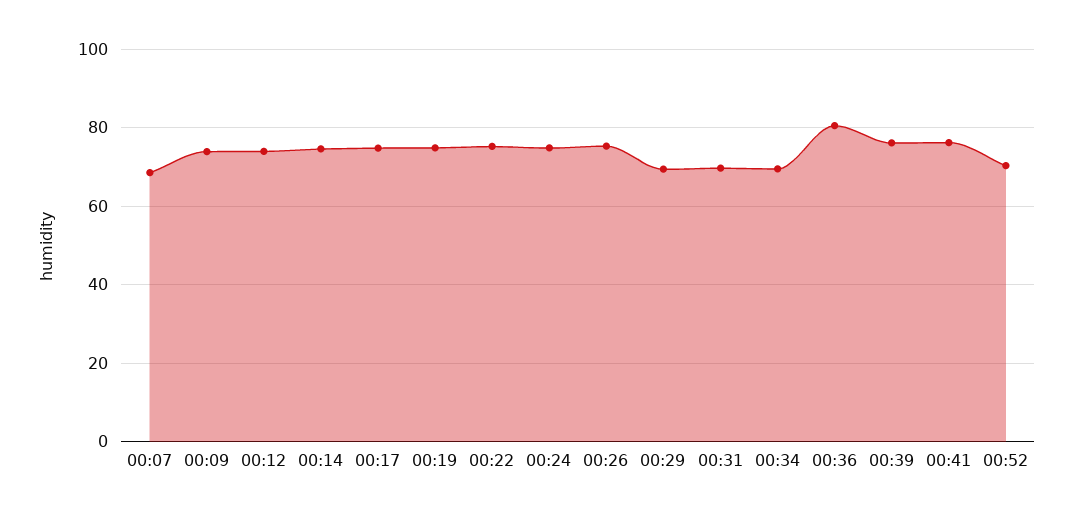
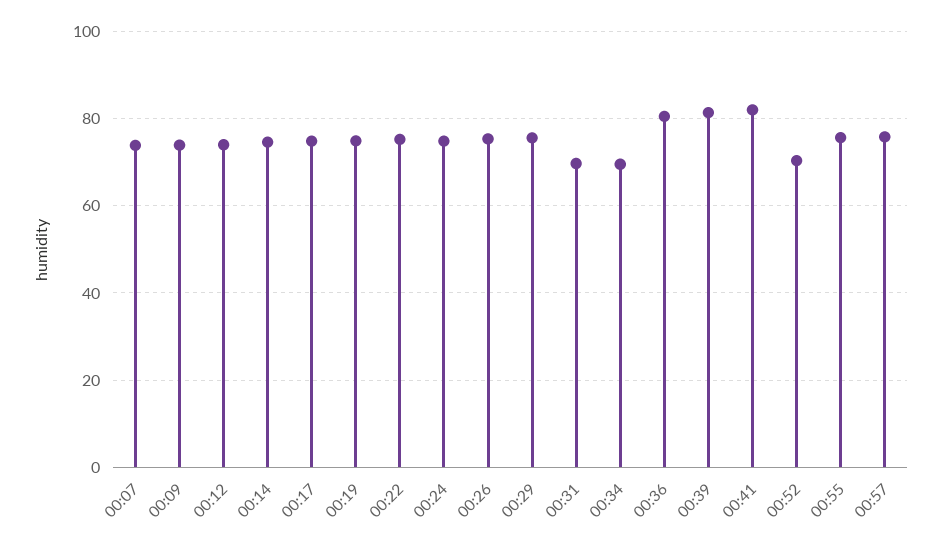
00:07: 68 -> 74
00:29: 70 -> 76
00:39: 76 -> 82
00:41: 76 -> 82
00:55: none -> 76
00:57: none -> 76

